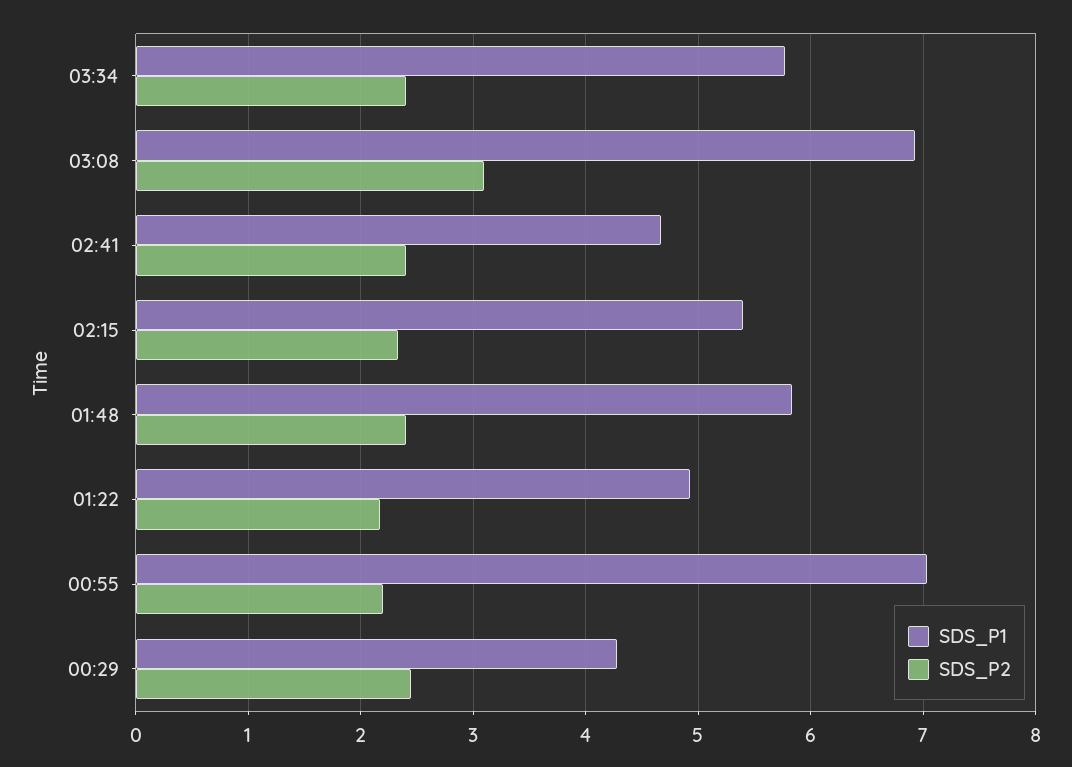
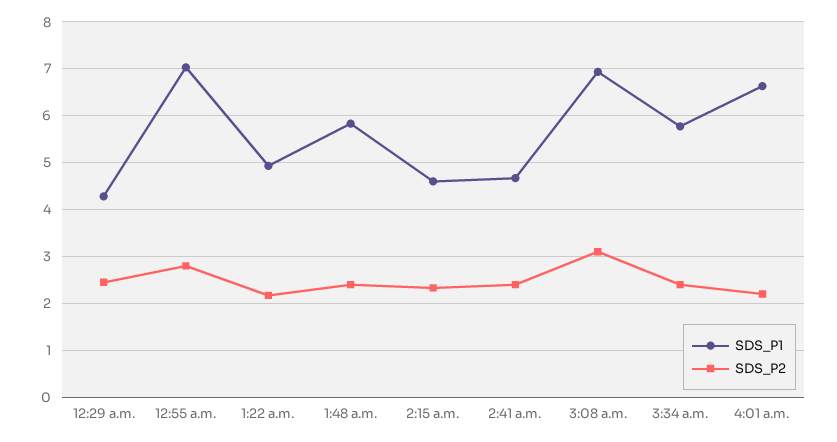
SDS_P1, 02:15: 5.4 -> 4.6
SDS_P2, 00:55: 2.2 -> 2.8
SDS_P1, 4:01 a.m.: none -> 6.6
SDS_P2, 4:01 a.m.: none -> 2.2

